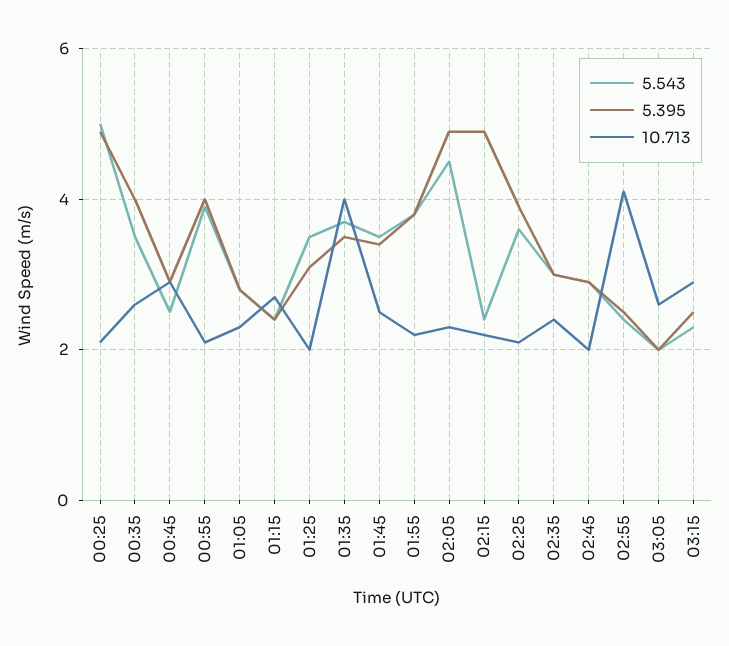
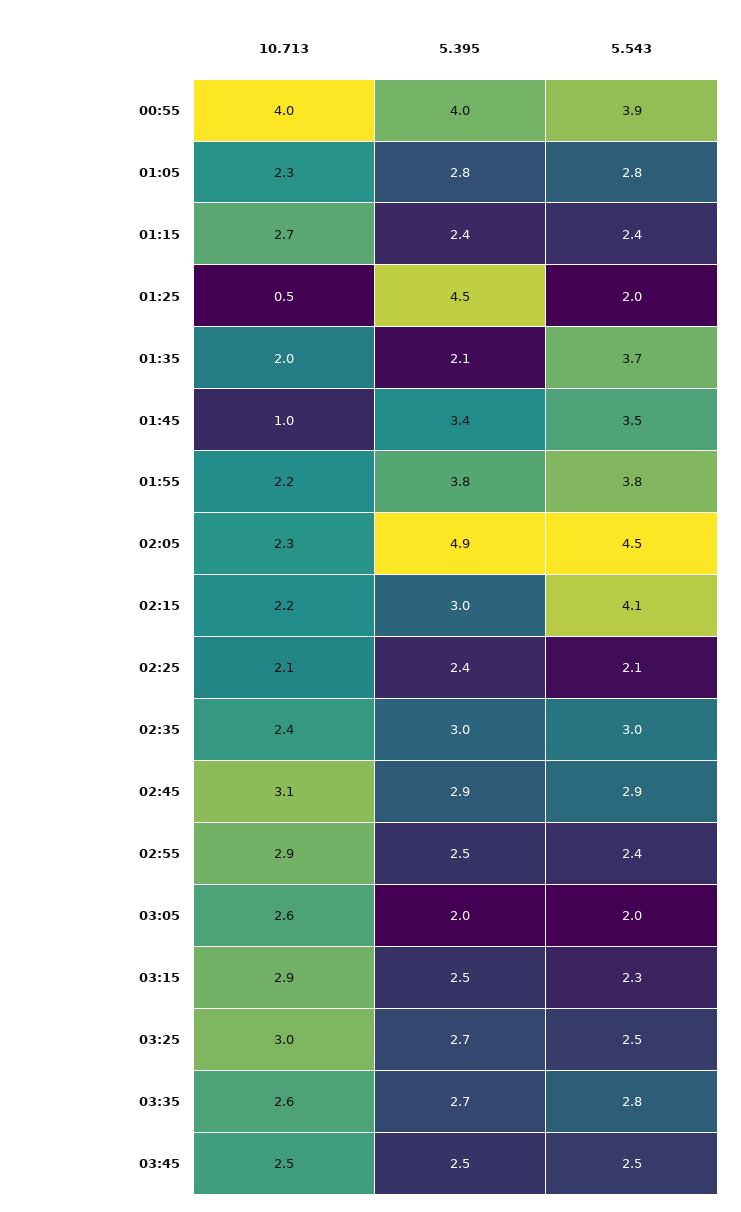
5.543, 00:25: 5 -> none
5.395, 00:25: 5 -> none
10.713, 00:25: 2 -> none
5.543, 00:35: 3.5 -> none
5.395, 00:35: 4 -> none
10.713, 00:35: 2.5 -> none
5.543, 00:45: 2.5 -> none
5.395, 00:45: 3 -> none
10.713, 00:45: 3 -> none
10.713, 00:55: 2 -> 4
5.543, 01:25: 3.5 -> 2
5.395, 01:25: 3 -> 4.5
10.713, 01:25: 2 -> 0.5
5.395, 01:35: 3.5 -> 2.1
10.713, 01:35: 4 -> 2
10.713, 01:45: 2.5 -> 1
5.543, 02:15: 2.5 -> 4.1
5.395, 02:15: 5 -> 3
5.543, 02:25: 3.5 -> 2.1
5.395, 02:25: 4 -> 2.4
10.713, 02:45: 2 -> 3.1
10.713, 02:55: 4 -> 2.9
10.713, 03:25: none -> 3
5.395, 03:25: none -> 2.7
5.543, 03:25: none -> 2.5
10.713, 03:35: none -> 2.6
5.395, 03:35: none -> 2.7
5.543, 03:35: none -> 2.8
10.713, 03:45: none -> 2.5
5.395, 03:45: none -> 2.5
5.543, 03:45: none -> 2.5

